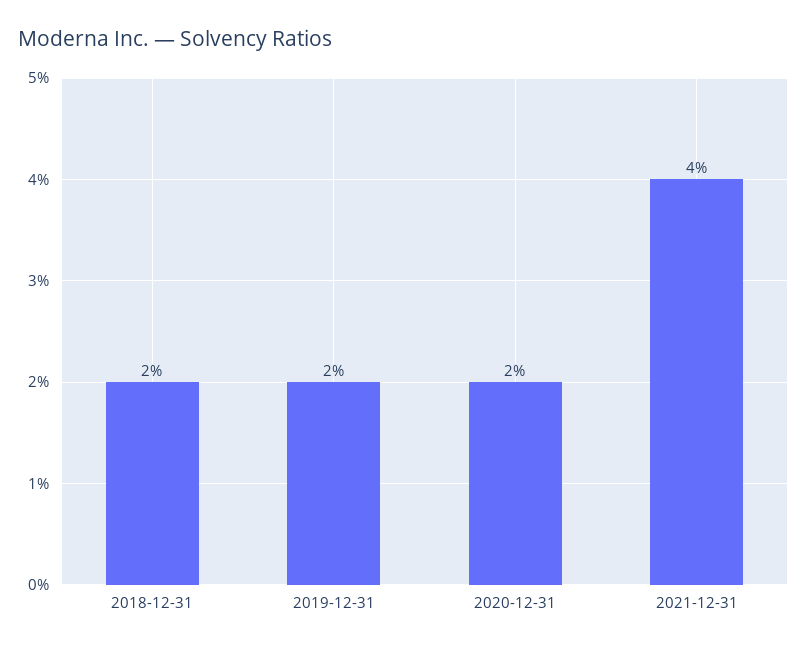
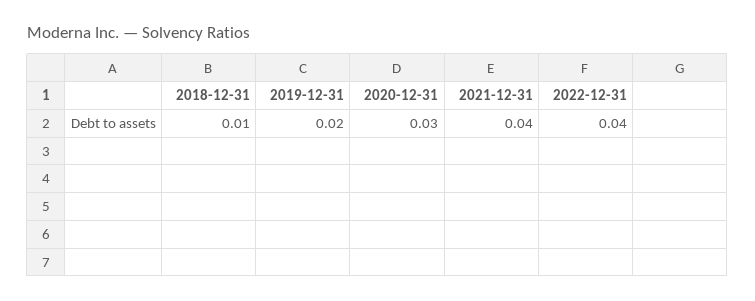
2018-12-31: 0.02 -> 0.01
2020-12-31: 0.02 -> 0.03
2022-12-31: none -> 0.04

